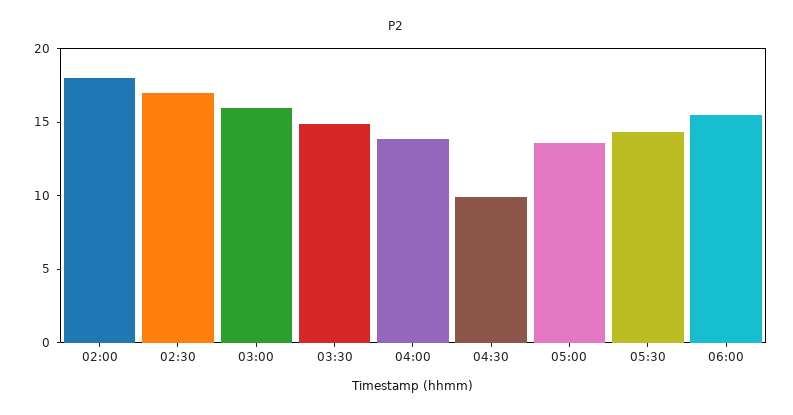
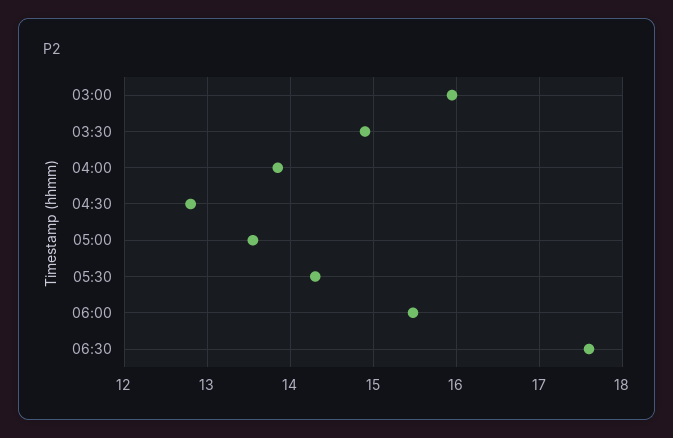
02:00: 18 -> none
02:30: 17 -> none
04:30: 10 -> 12.8
06:30: none -> 17.6

